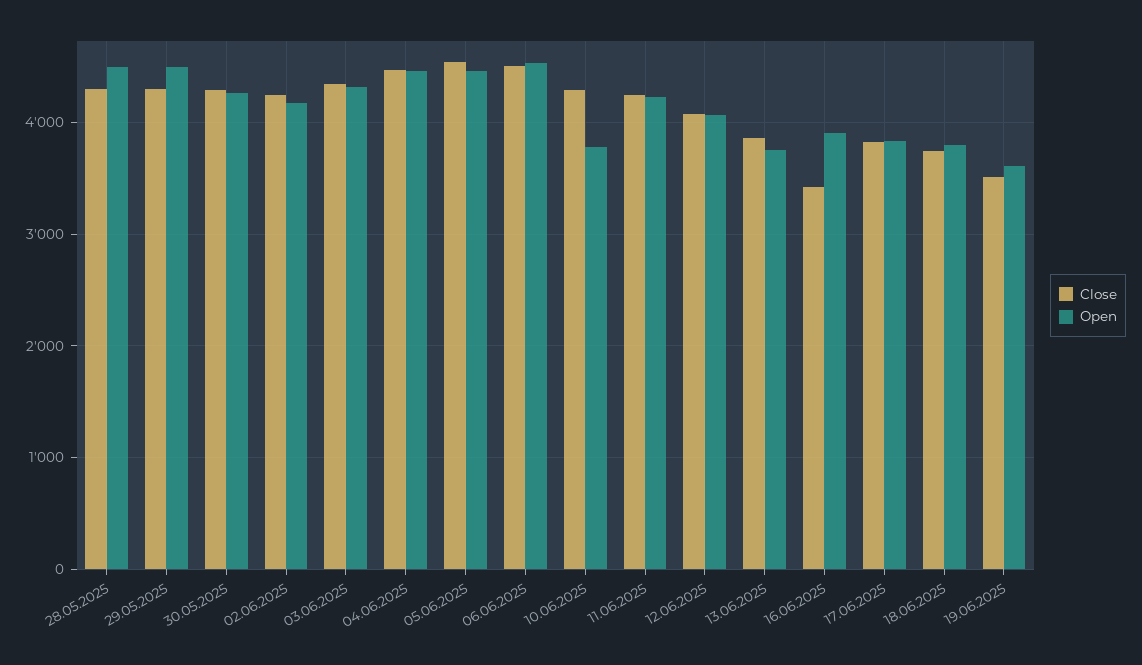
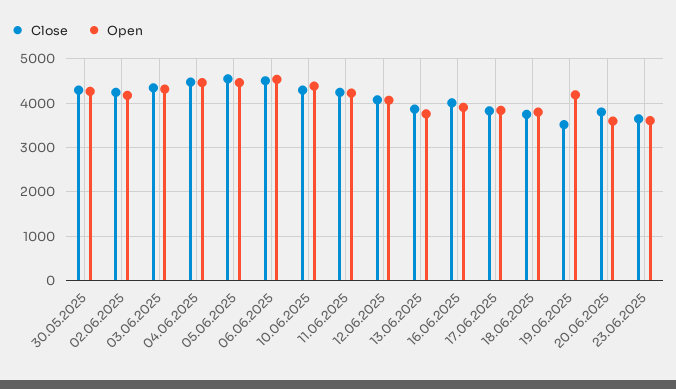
Close, 28.05.2025: 4300 -> none
Open, 28.05.2025: 4500 -> none
Close, 29.05.2025: 4300 -> none
Open, 29.05.2025: 4500 -> none
Open, 10.06.2025: 3800 -> 4400
Close, 16.06.2025: 3400 -> 4000
Open, 19.06.2025: 3600 -> 4200
Close, 20.06.2025: none -> 3800
Open, 20.06.2025: none -> 3600
Close, 23.06.2025: none -> 3600
Open, 23.06.2025: none -> 3600

